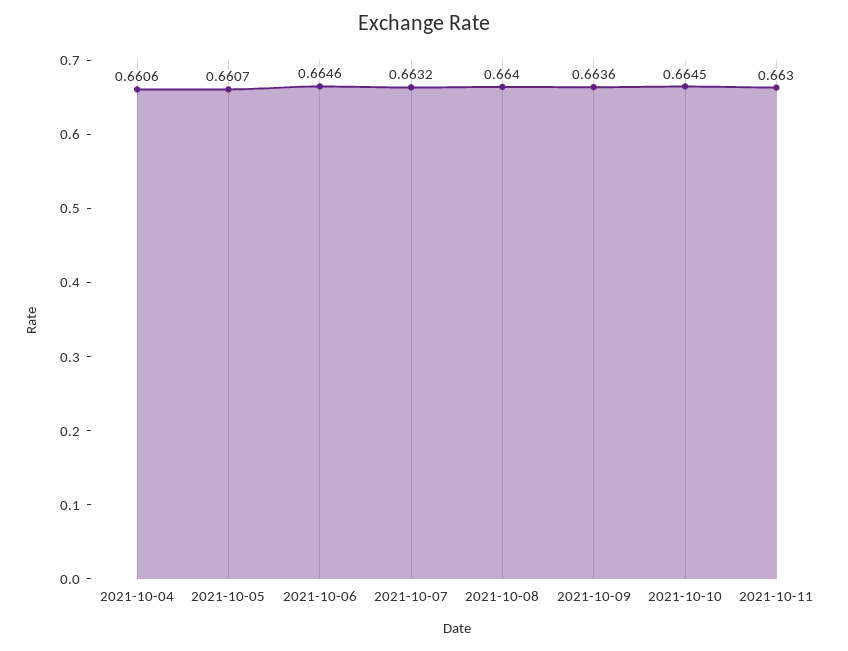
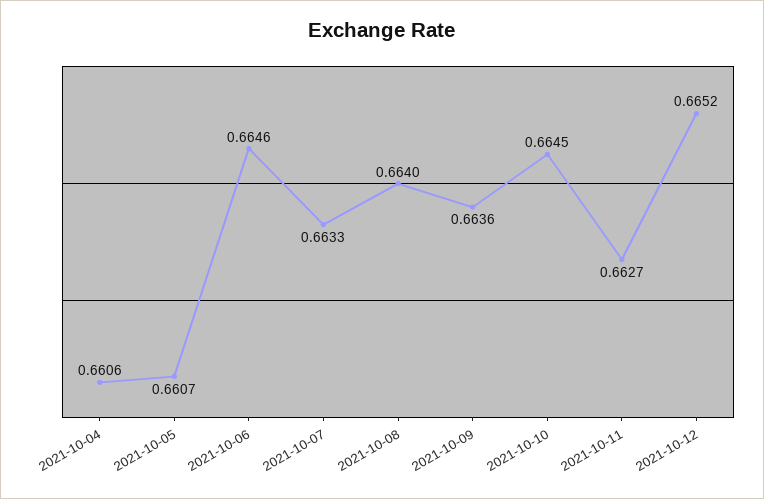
2021-10-07: 0.6632 -> 0.6633
2021-10-11: 0.663 -> 0.6627
2021-10-12: none -> 0.6652

